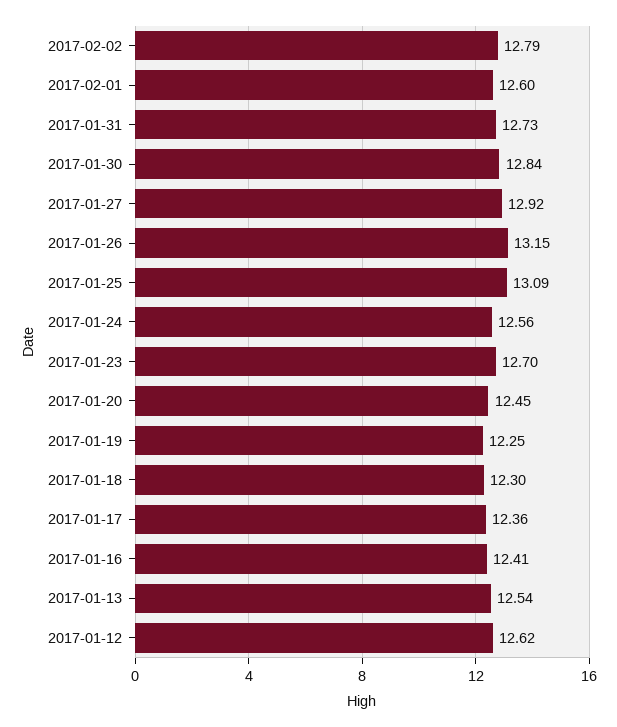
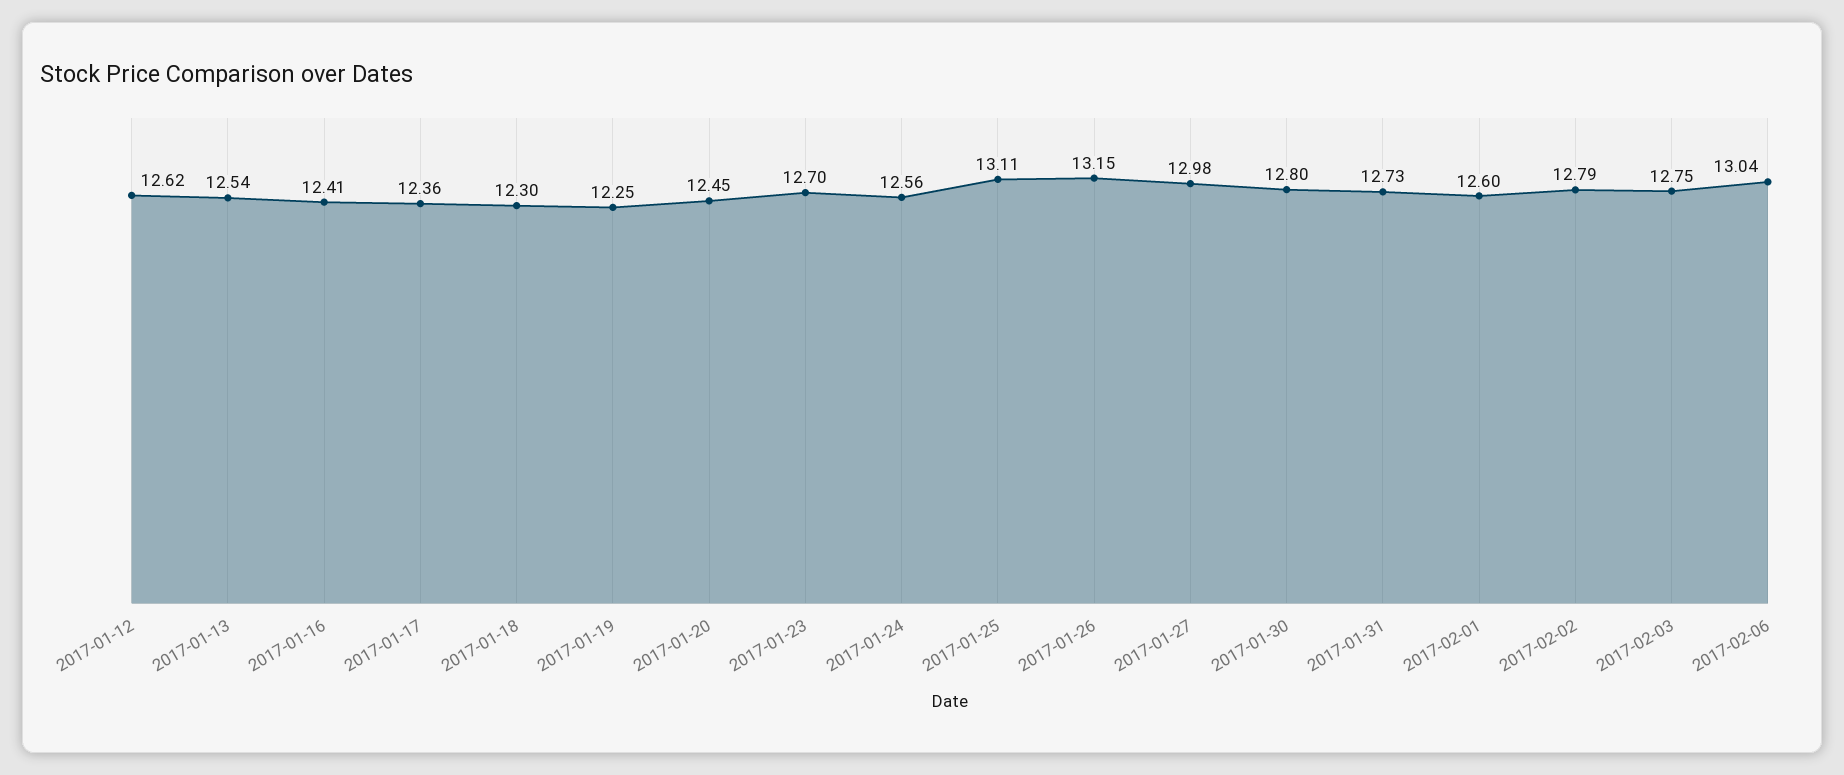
2017-01-30: 12.84 -> 12.8
2017-01-27: 12.92 -> 12.98
2017-01-25: 13.09 -> 13.11
2017-02-03: none -> 12.75
2017-02-06: none -> 13.04

